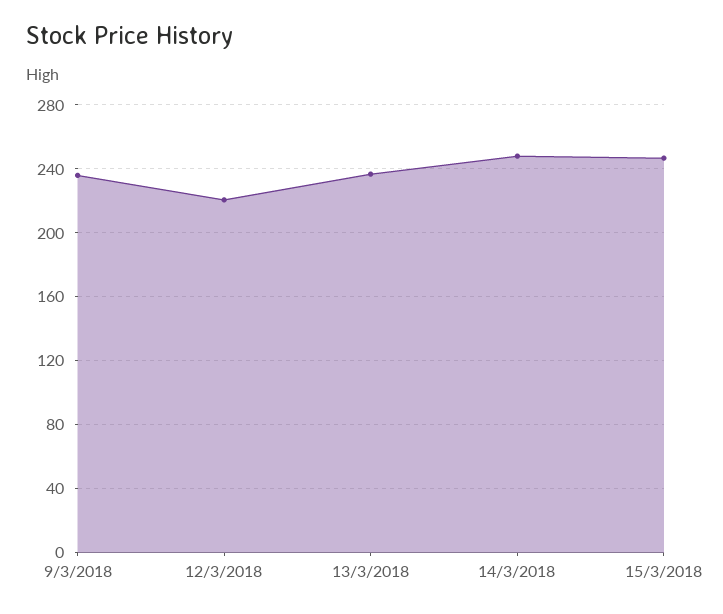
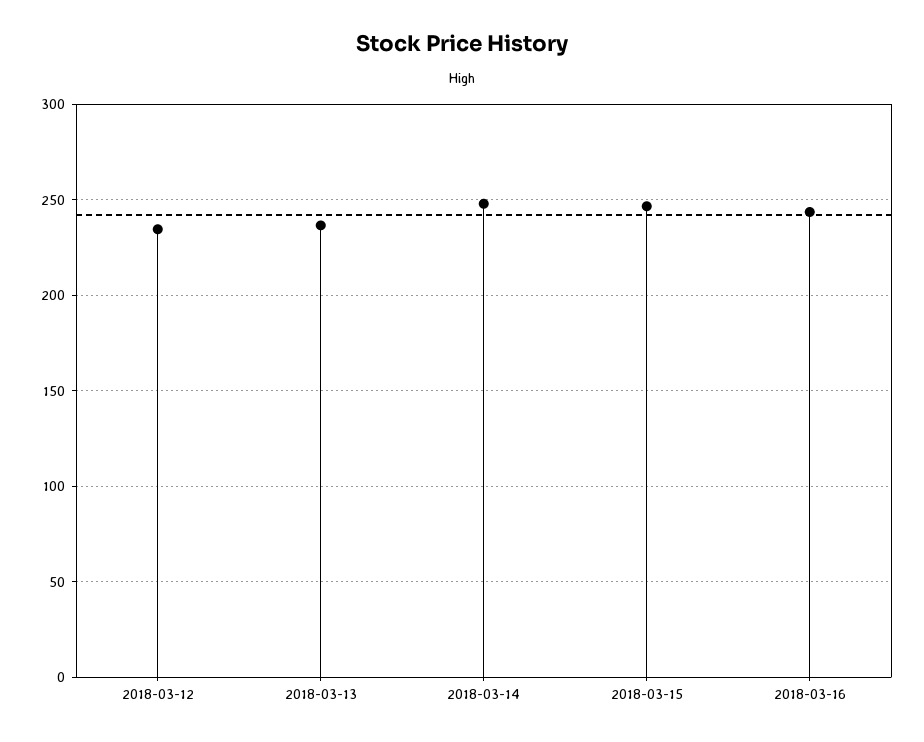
9/3/2018: 235 -> none
12/3/2018: 220 -> 235
2018-03-16: none -> 245

